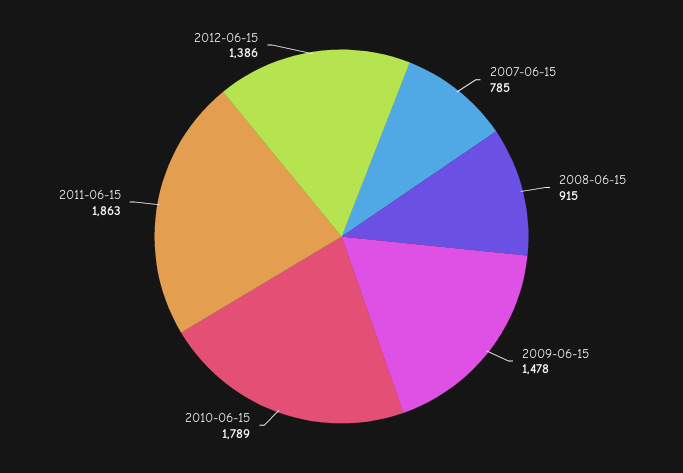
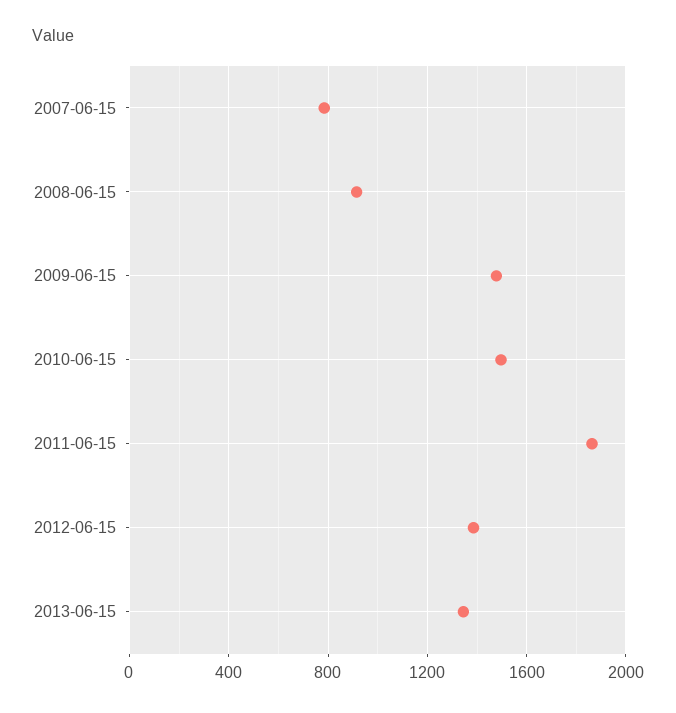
2010-06-15: 1789 -> 1500
2013-06-15: none -> 1350

